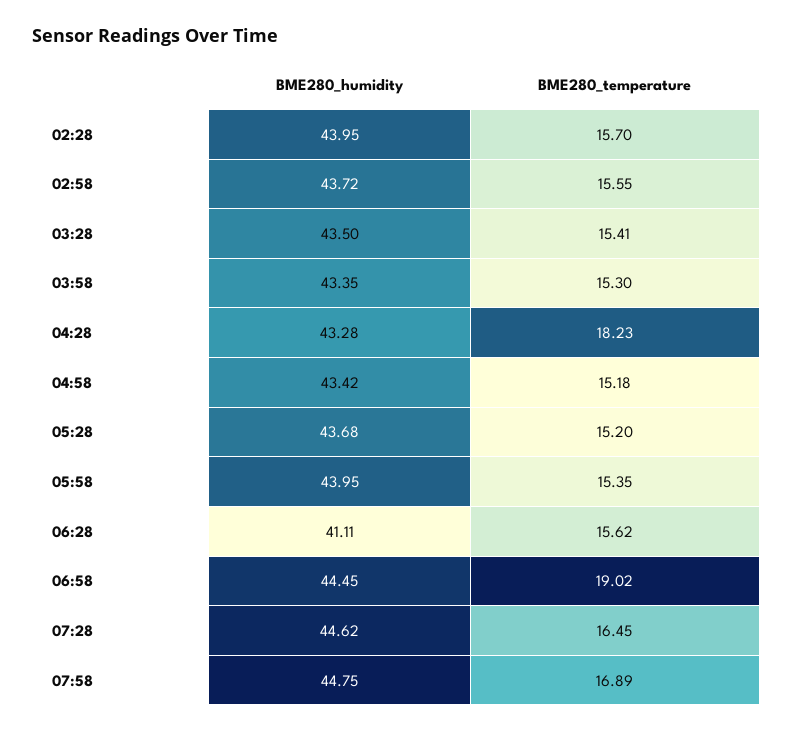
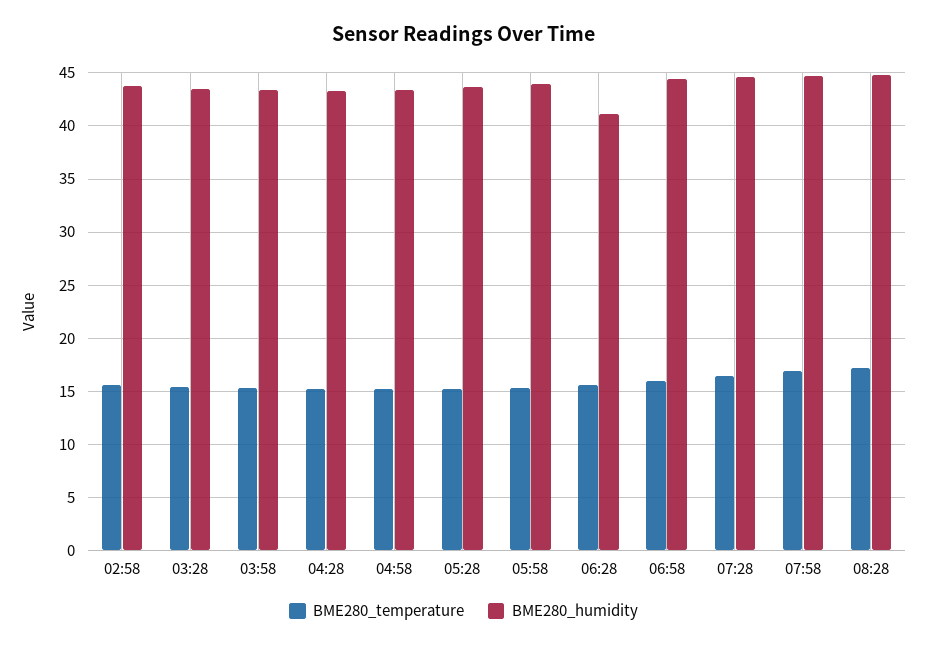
BME280_humidity, 02:28: 43.95 -> none
BME280_temperature, 02:28: 15.7 -> none
BME280_temperature, 04:28: 18.23 -> 15
BME280_temperature, 06:58: 19.02 -> 16
BME280_temperature, 08:28: none -> 17
BME280_humidity, 08:28: none -> 45

